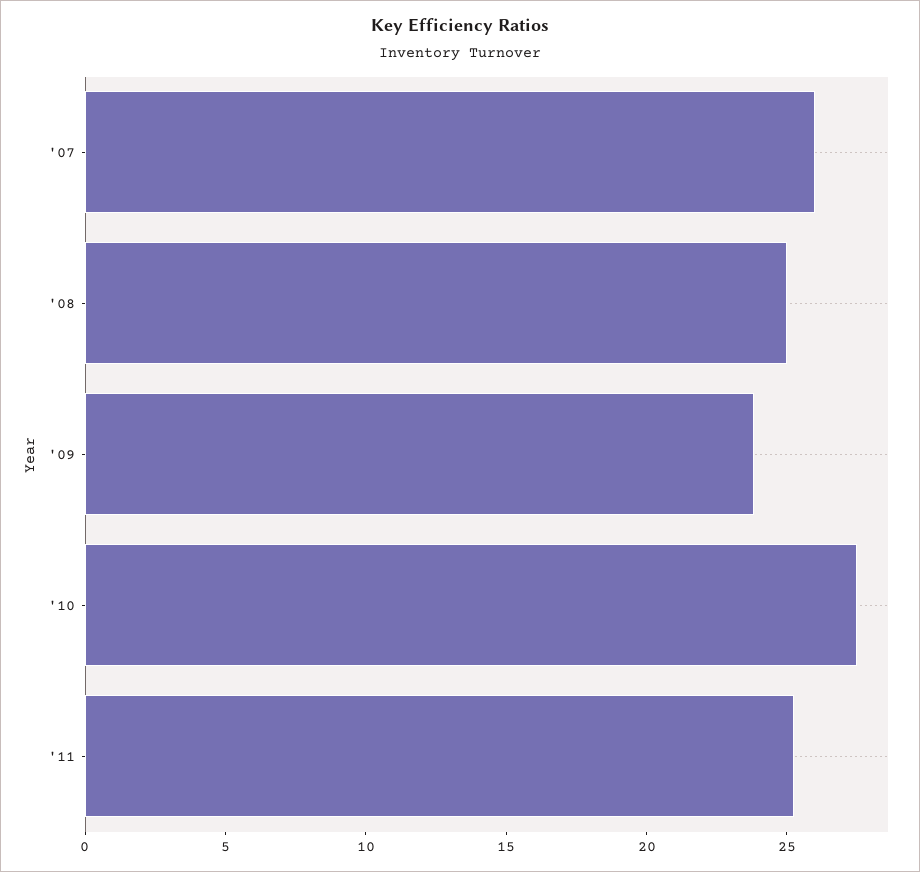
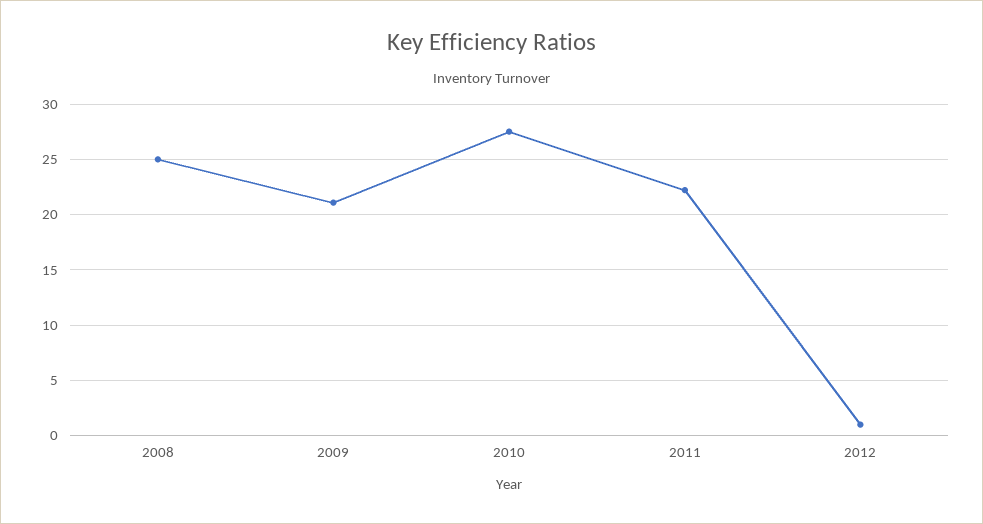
'07: 26 -> none
'09: 24 -> 21
'11: 25 -> 22
2012: none -> 1

